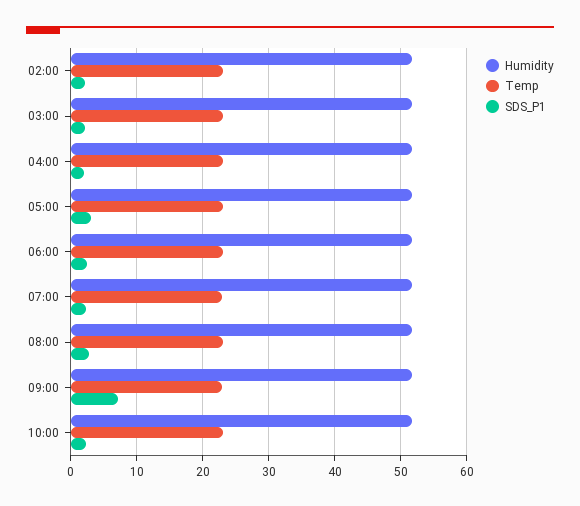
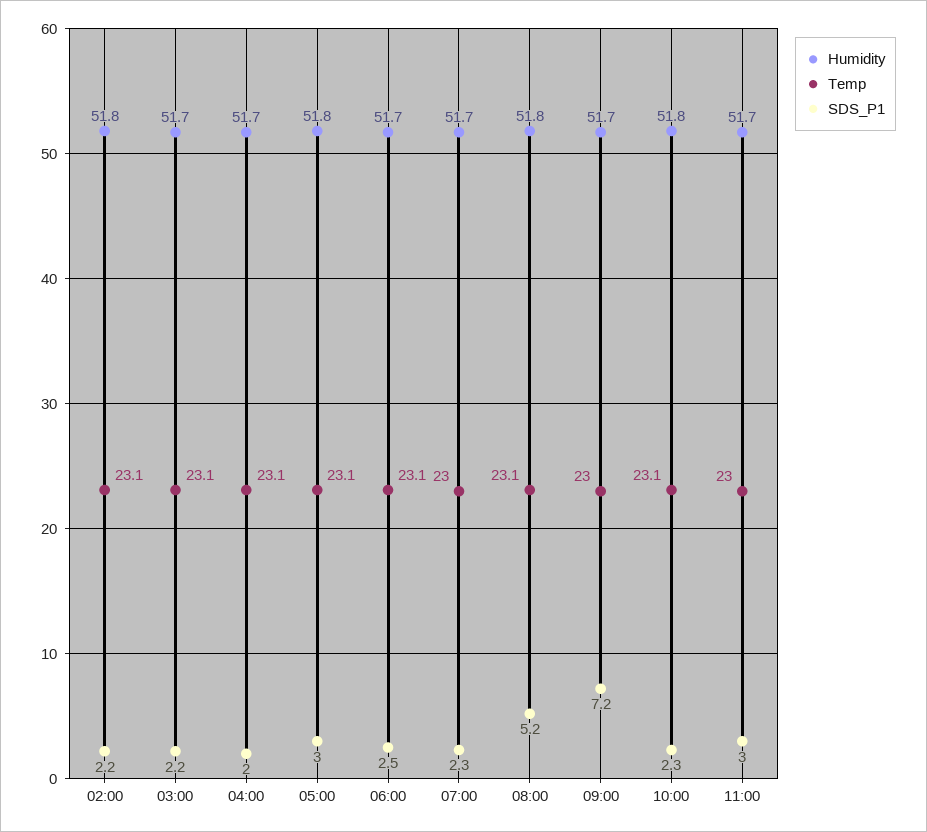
SDS_P1, 08:00: 3 -> 5.2
Humidity, 11:00: none -> 51.7
Temp, 11:00: none -> 23
SDS_P1, 11:00: none -> 3

